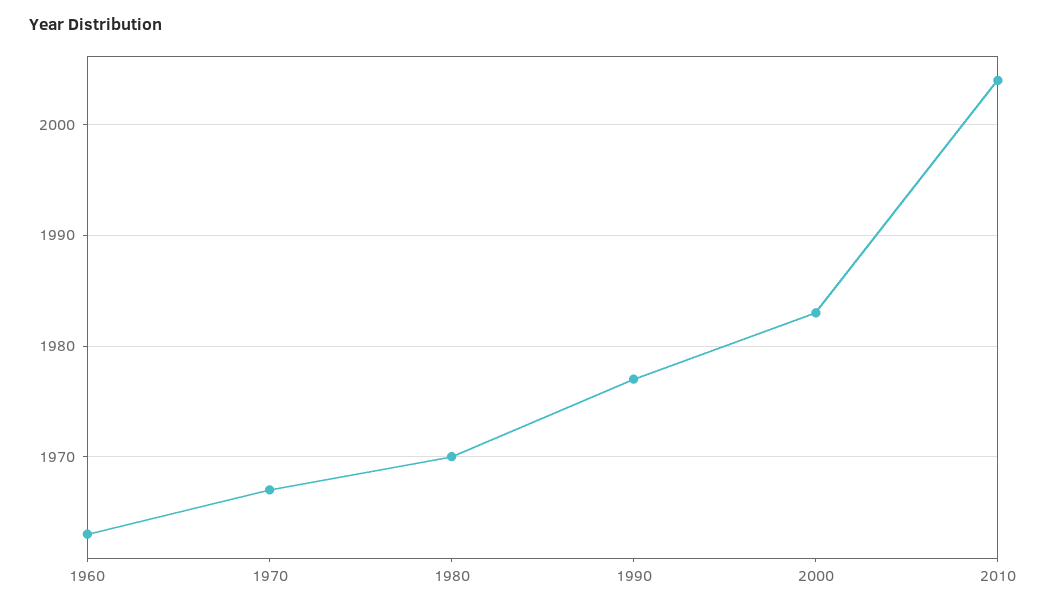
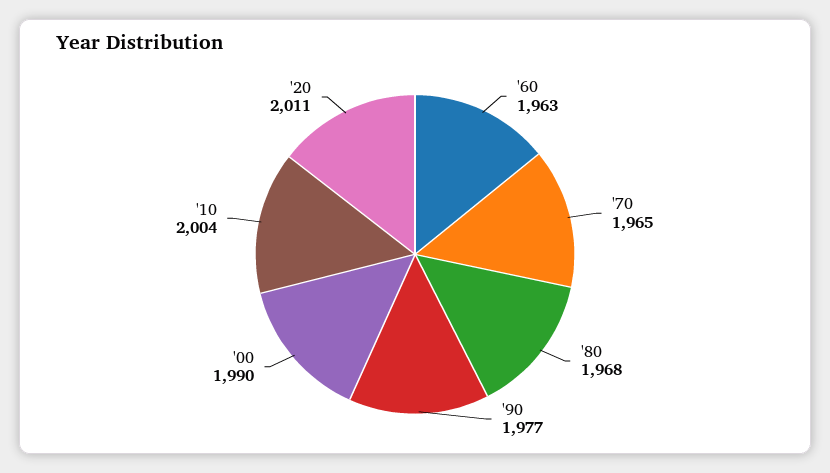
1970: 1967 -> 1965
1980: 1970 -> 1968
2000: 1983 -> 1990
'20: none -> 2011

